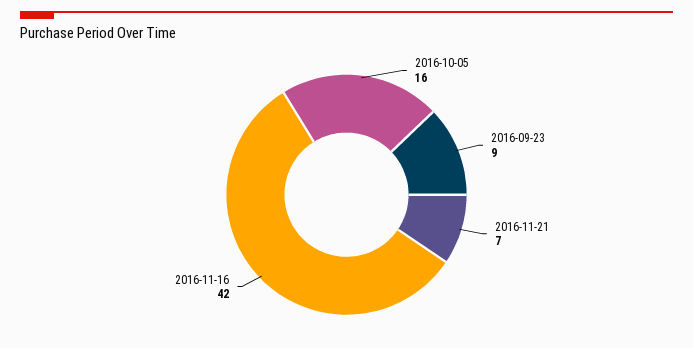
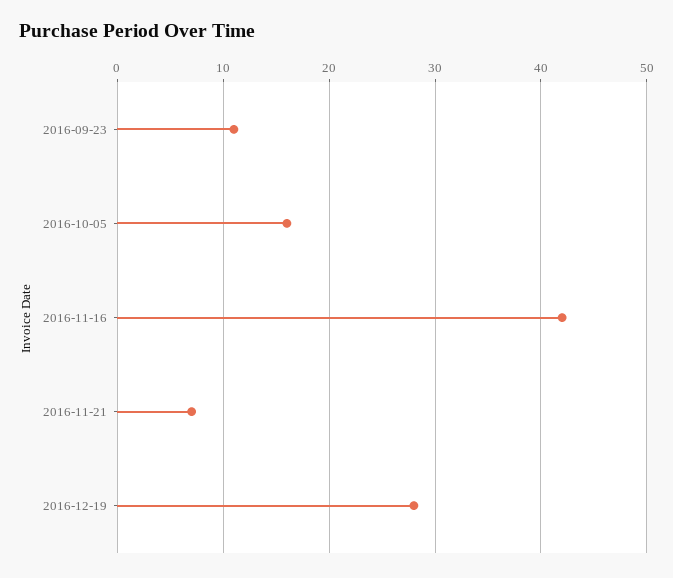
2016-09-23: 9 -> 11
2016-12-19: none -> 28

